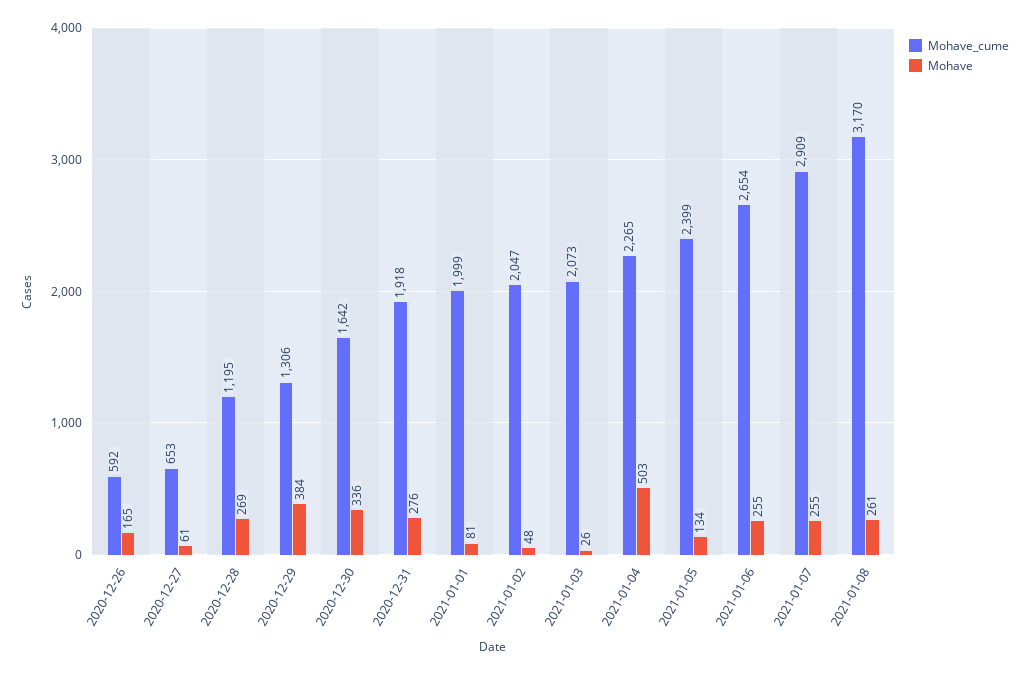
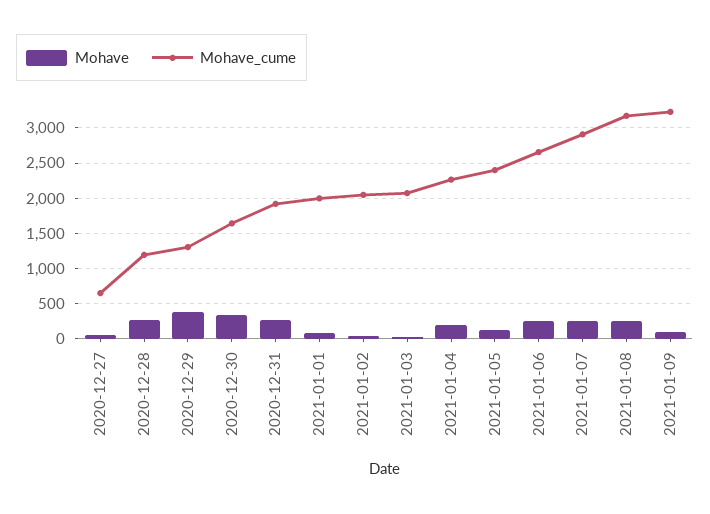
Mohave_cume, 2020-12-26: 592 -> none
Mohave, 2020-12-26: 165 -> none
Mohave, 2021-01-04: 503 -> 200
Mohave, 2021-01-09: none -> 100
Mohave_cume, 2021-01-09: none -> 3200

